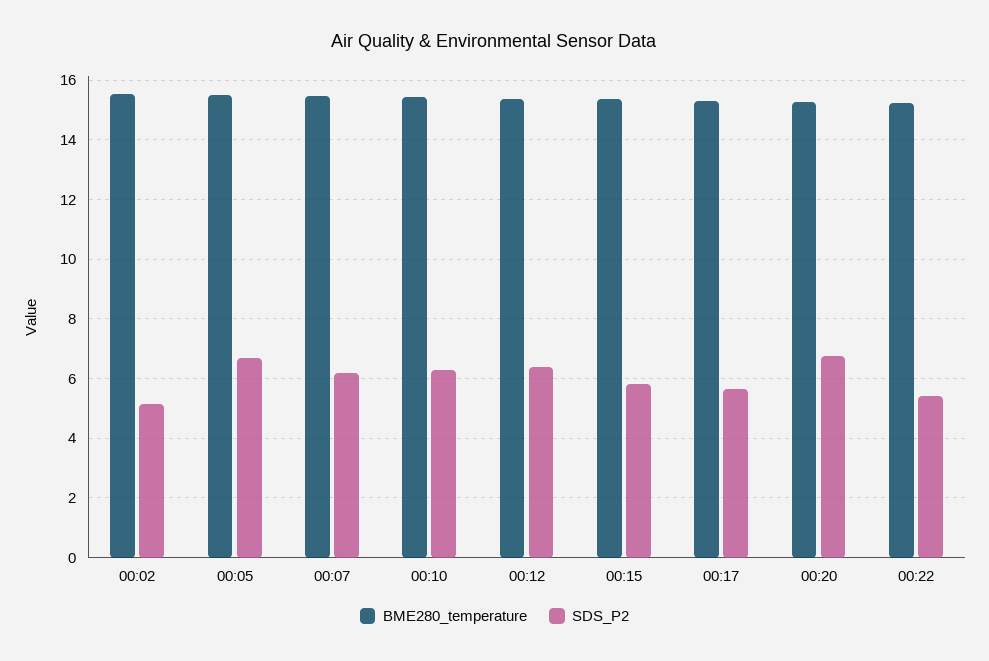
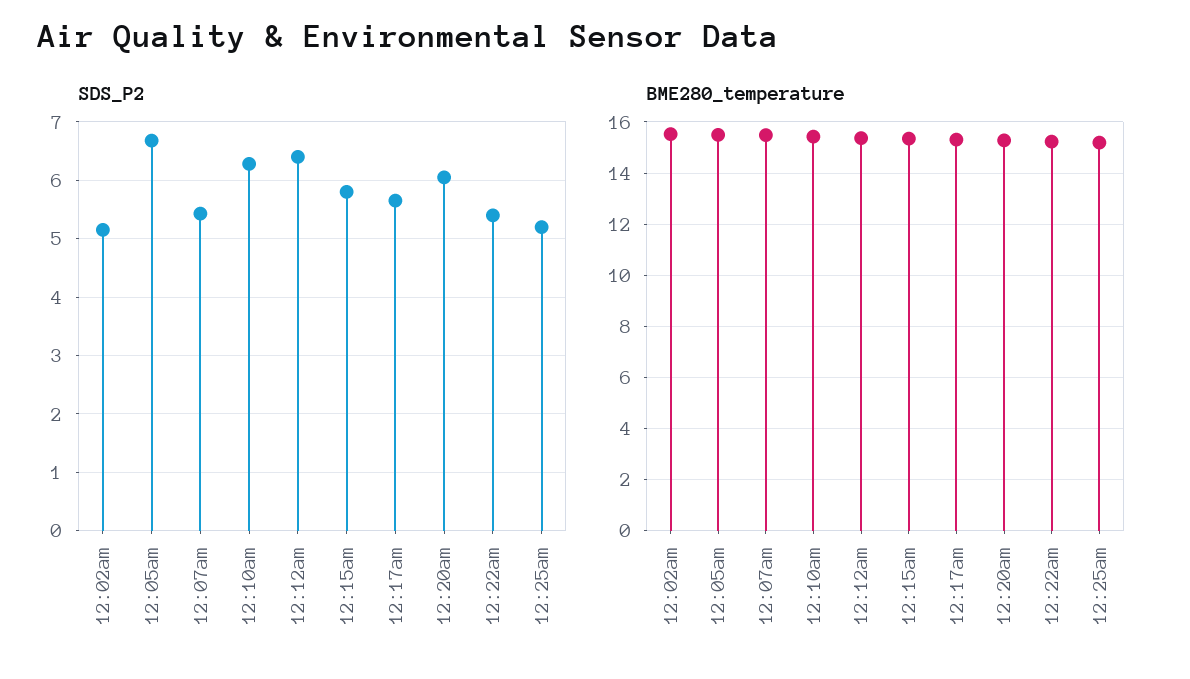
SDS_P2, 00:07: 6.25 -> 5.4
SDS_P2, 00:20: 6.75 -> 6
SDS_P2, 12:25am: none -> 5.2
BME280_temperature, 12:25am: none -> 15.25

